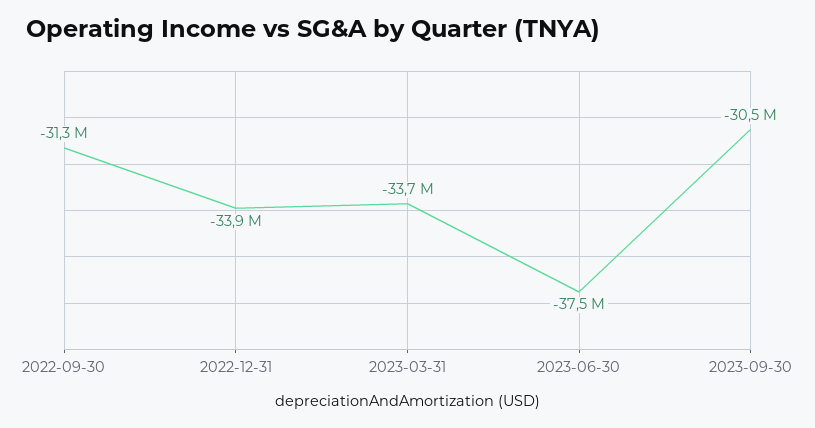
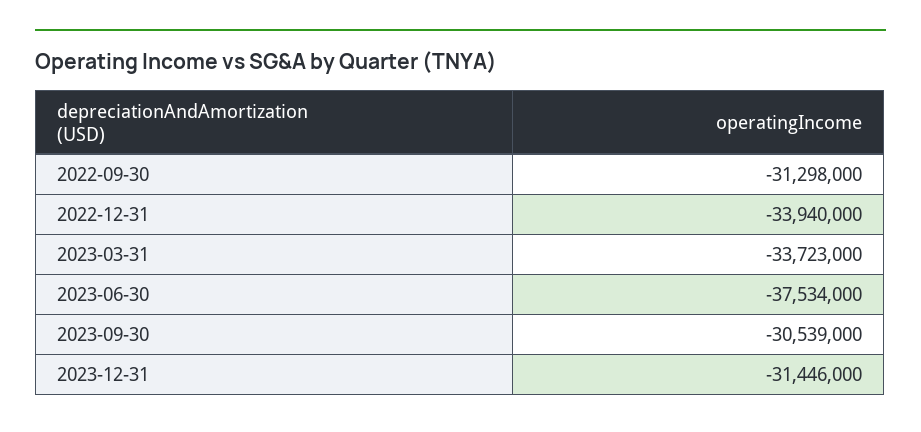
2023-12-31: none -> -31446000

